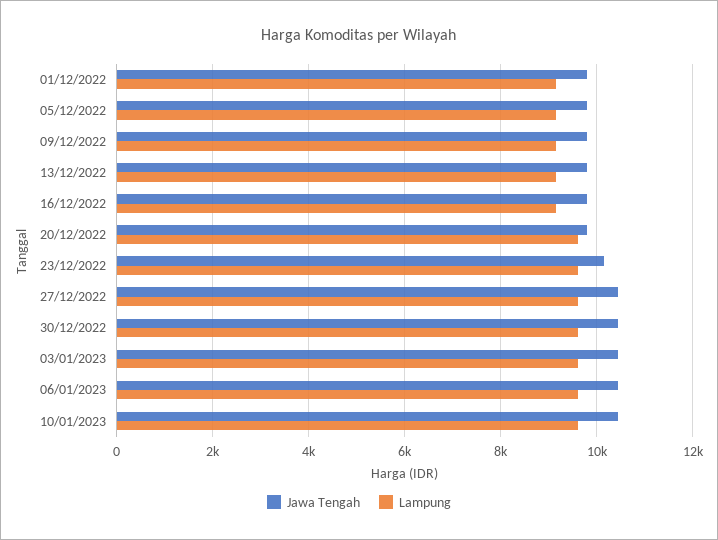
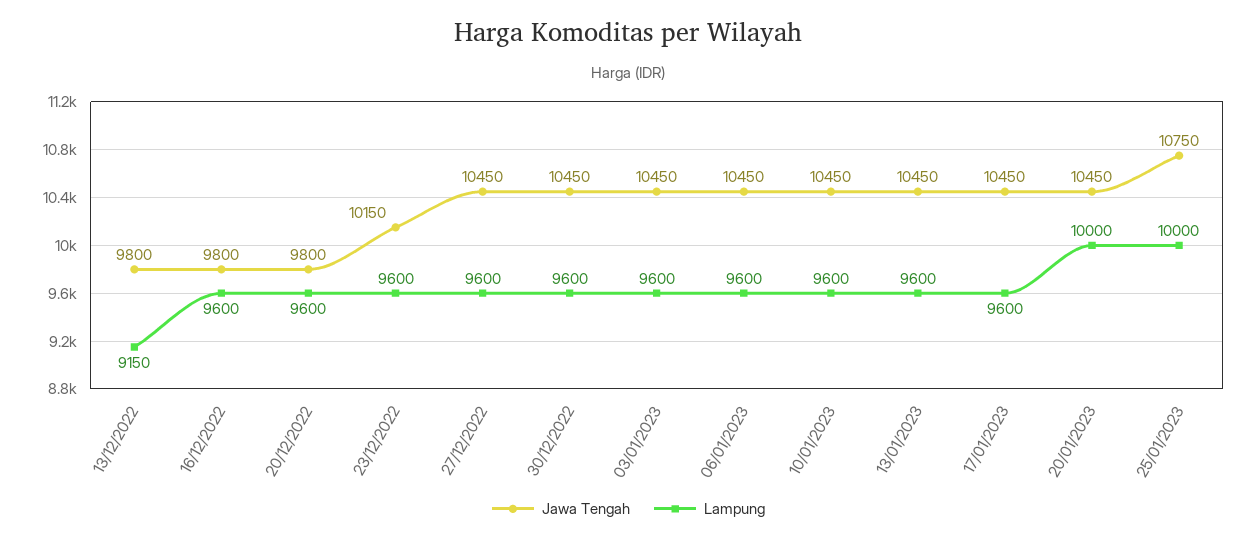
Jawa Tengah, 01/12/2022: 9800 -> none
Lampung, 01/12/2022: 9200 -> none
Jawa Tengah, 05/12/2022: 9800 -> none
Lampung, 05/12/2022: 9200 -> none
Jawa Tengah, 09/12/2022: 9800 -> none
Lampung, 09/12/2022: 9200 -> none
Lampung, 16/12/2022: 9200 -> 9600
Jawa Tengah, 13/01/2023: none -> 10450
Lampung, 13/01/2023: none -> 9600
Jawa Tengah, 17/01/2023: none -> 10450
Lampung, 17/01/2023: none -> 9600
Jawa Tengah, 20/01/2023: none -> 10450
Lampung, 20/01/2023: none -> 10000
Jawa Tengah, 25/01/2023: none -> 10750
Lampung, 25/01/2023: none -> 10000

